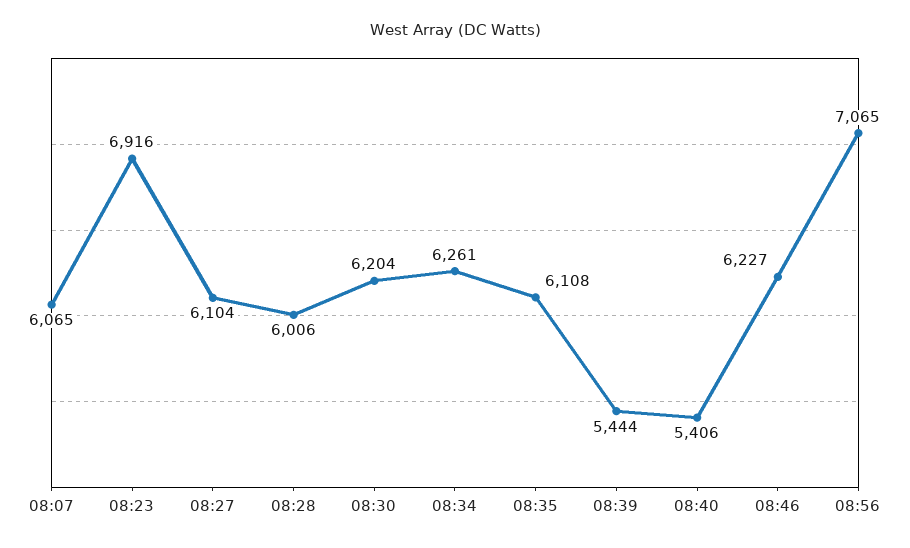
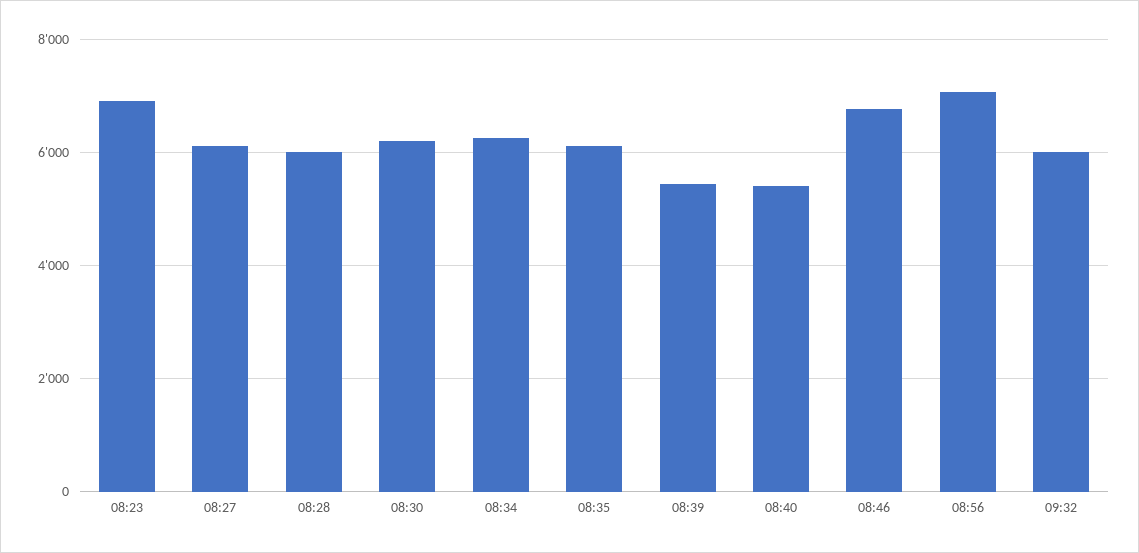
08:07: 6065 -> none
08:46: 6227 -> 6800
09:32: none -> 6000

